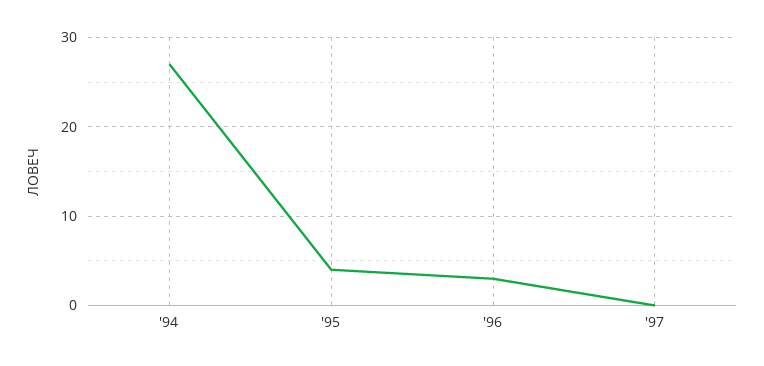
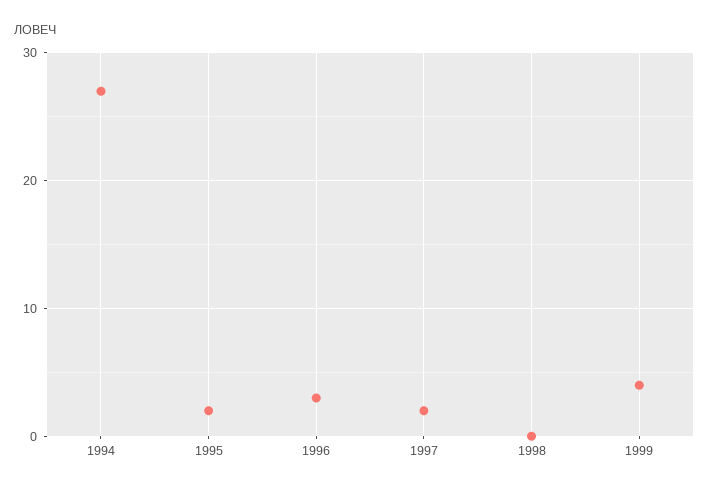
'95: 4 -> 2
'97: 0 -> 2
1998: none -> 0
1999: none -> 4

